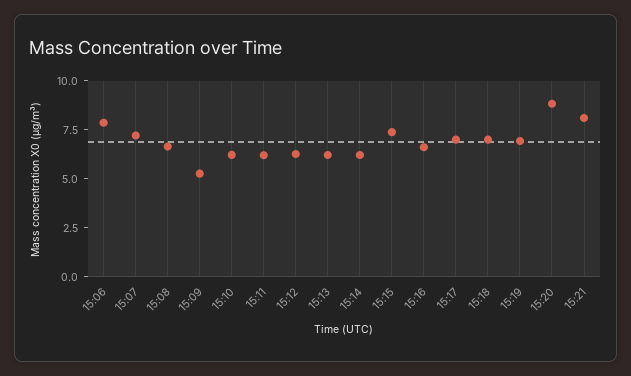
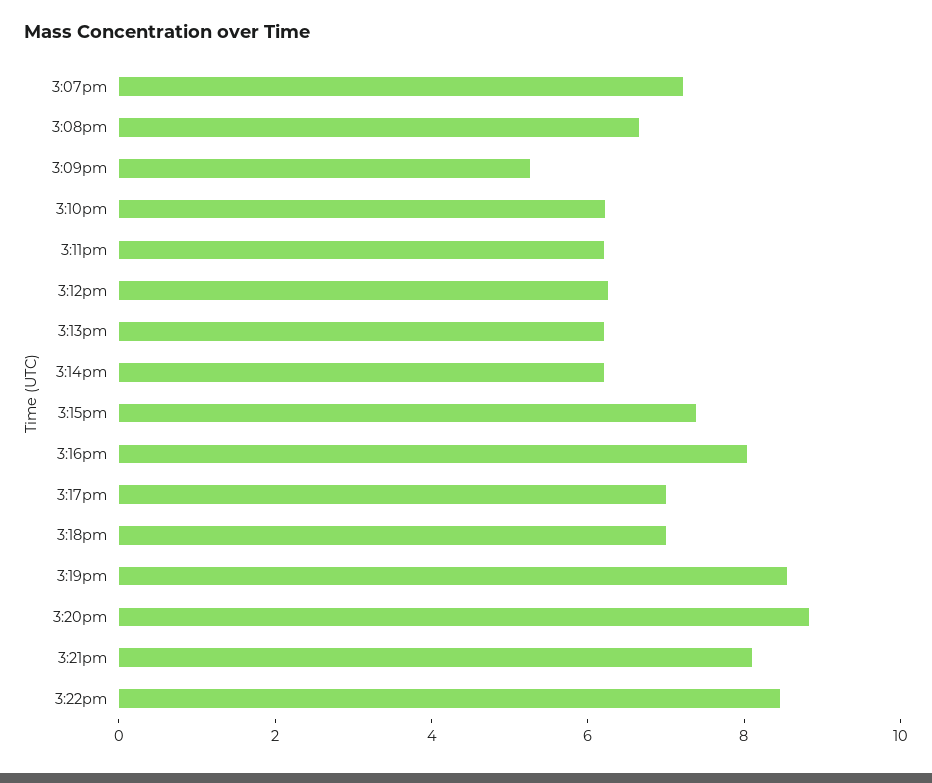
15:06: 8 -> none
15:16: 6.5 -> 8
15:19: 7 -> 8.5
3:22pm: none -> 8.5

